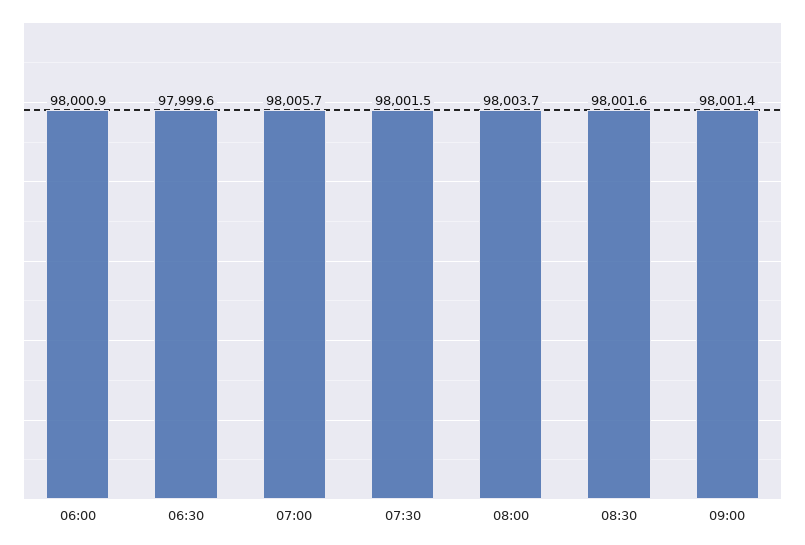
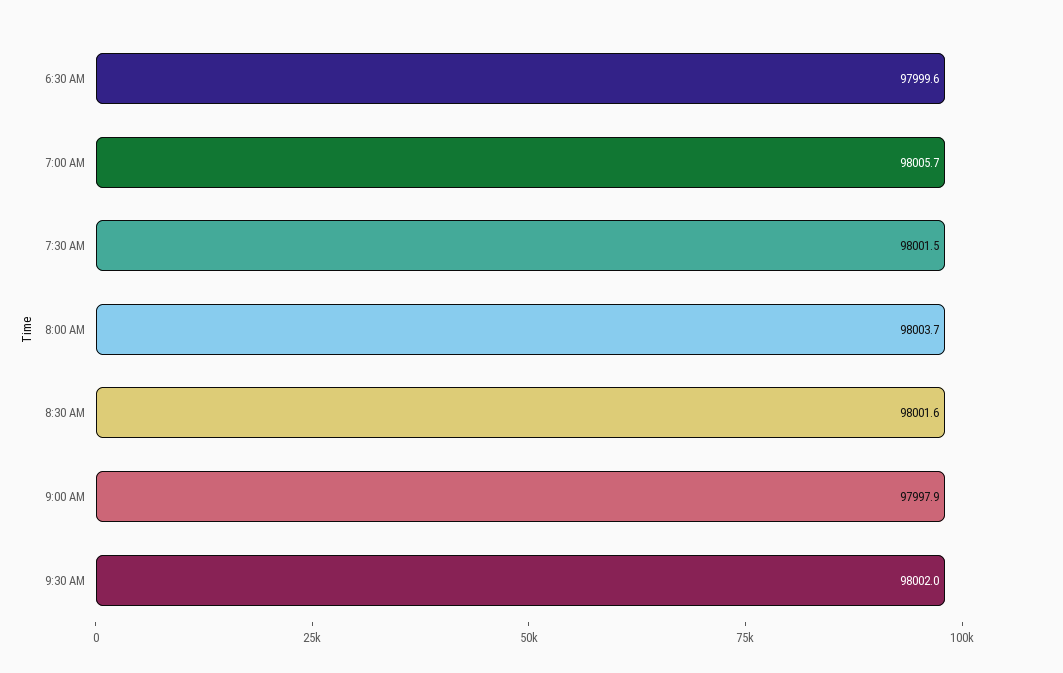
06:00: 98000.9 -> none
09:00: 98001.4 -> 97997.9
9:30 AM: none -> 98002

